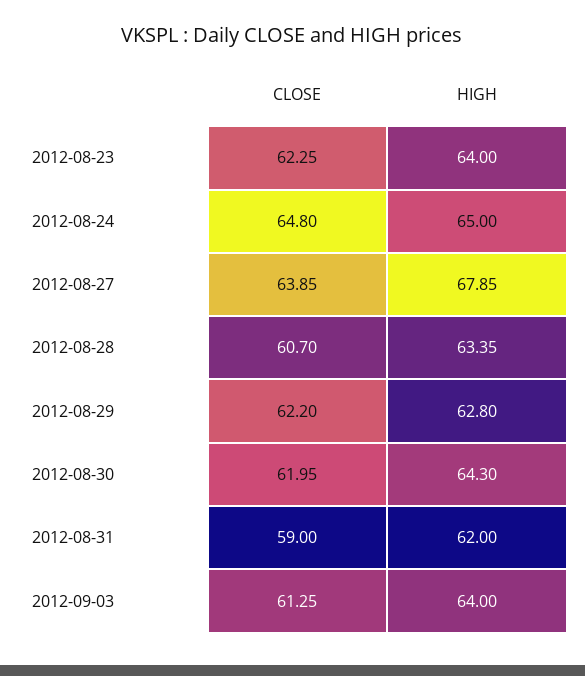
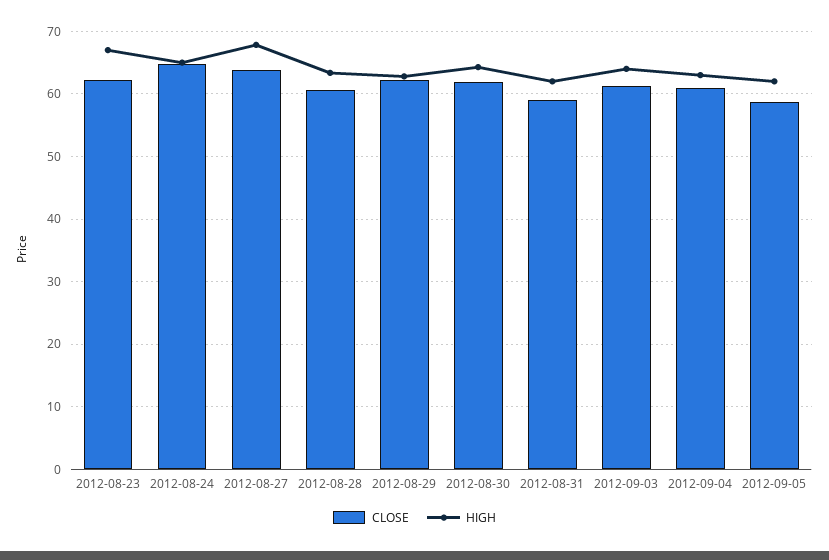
HIGH, 2012-08-23: 64 -> 67
CLOSE, 2012-09-04: none -> 61
HIGH, 2012-09-04: none -> 63
CLOSE, 2012-09-05: none -> 59
HIGH, 2012-09-05: none -> 62

